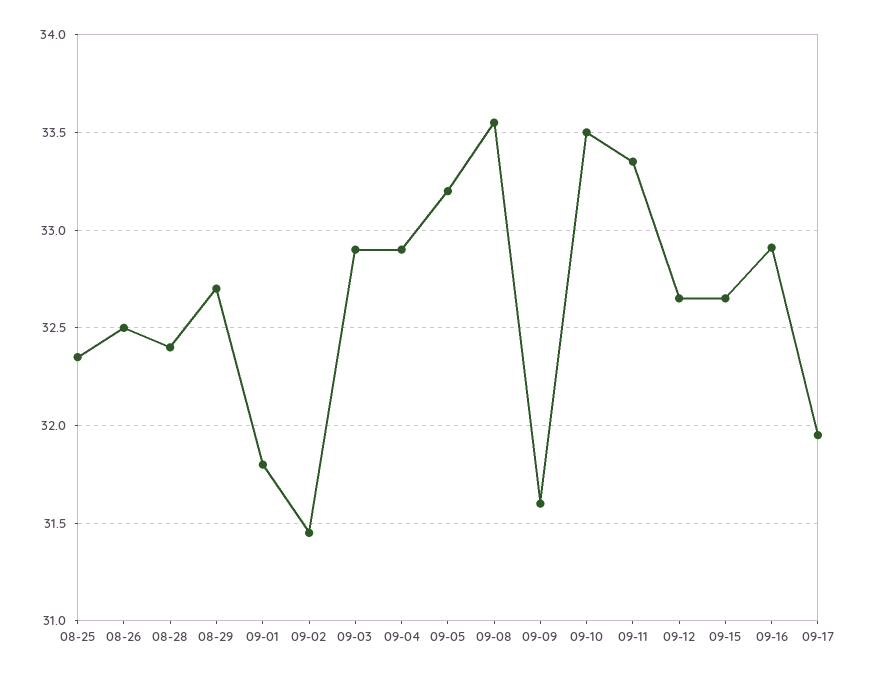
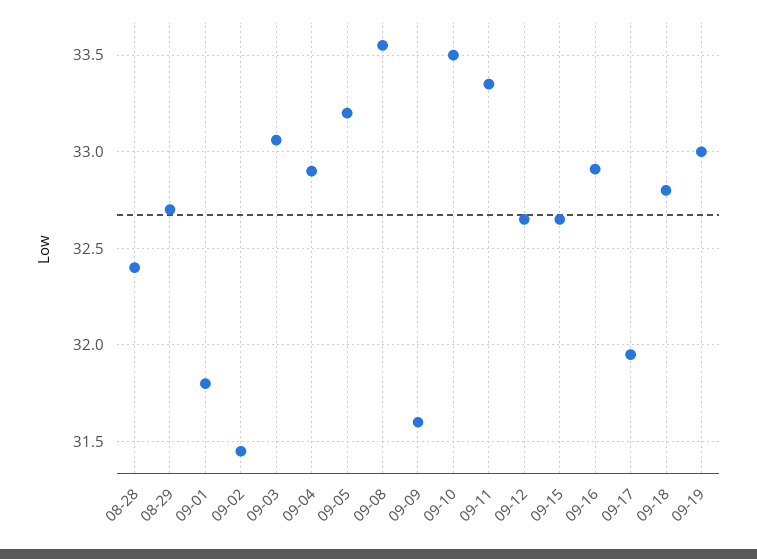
08-25: 32.35 -> none
08-26: 32.5 -> none
09-03: 32.9 -> 33.05
09-18: none -> 32.8
09-19: none -> 33

